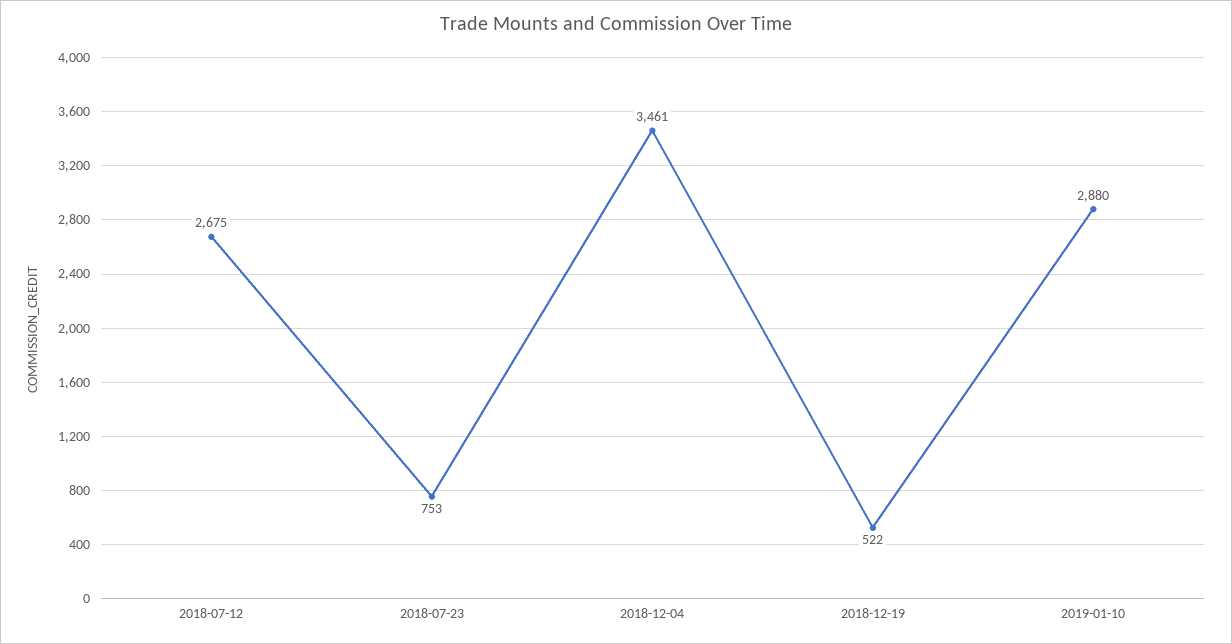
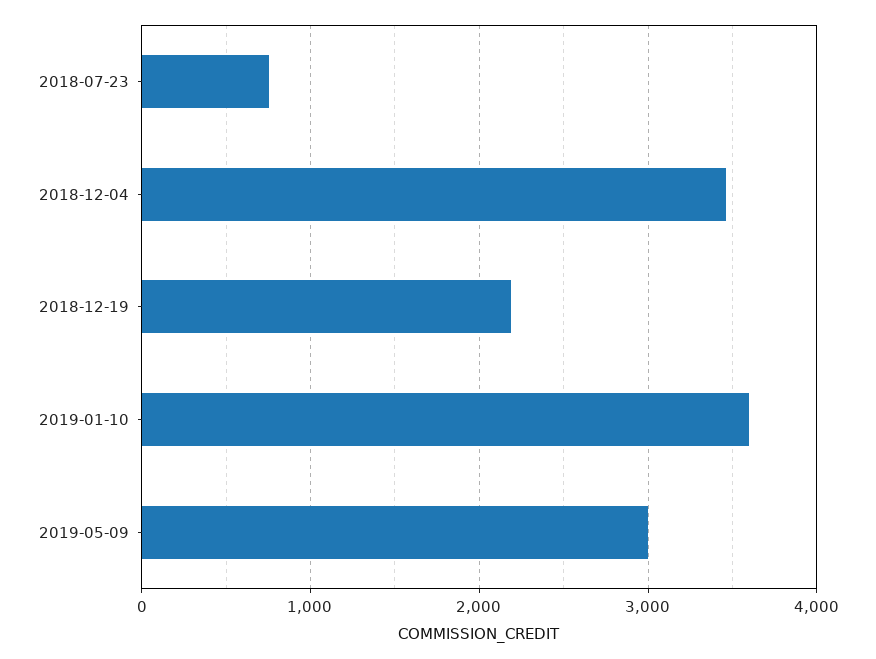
2018-07-12: 2675 -> none
2018-12-19: 522 -> 2200
2019-01-10: 2880 -> 3600
2019-05-09: none -> 3000

